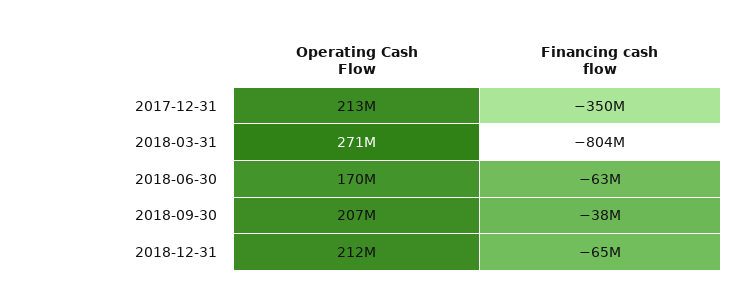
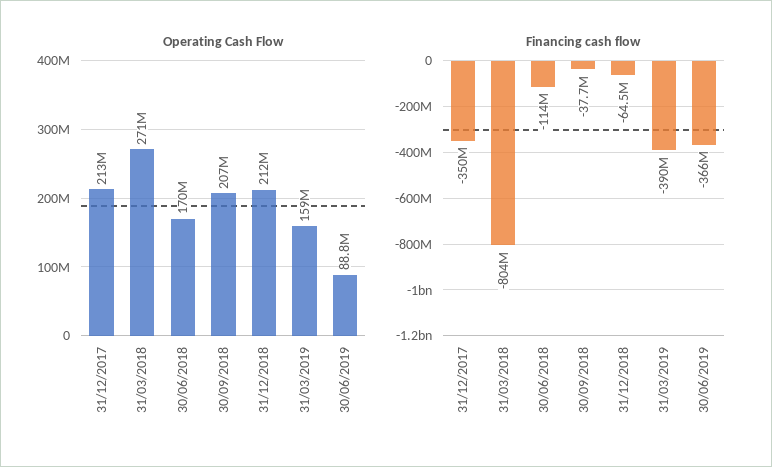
Financing cash flow, 2018-06-30: -63000000 -> -114000000
Operating Cash Flow, 31/03/2019: none -> 159000000
Operating Cash Flow, 30/06/2019: none -> 88800000
Financing cash flow, 31/03/2019: none -> -390000000
Financing cash flow, 30/06/2019: none -> -366000000

